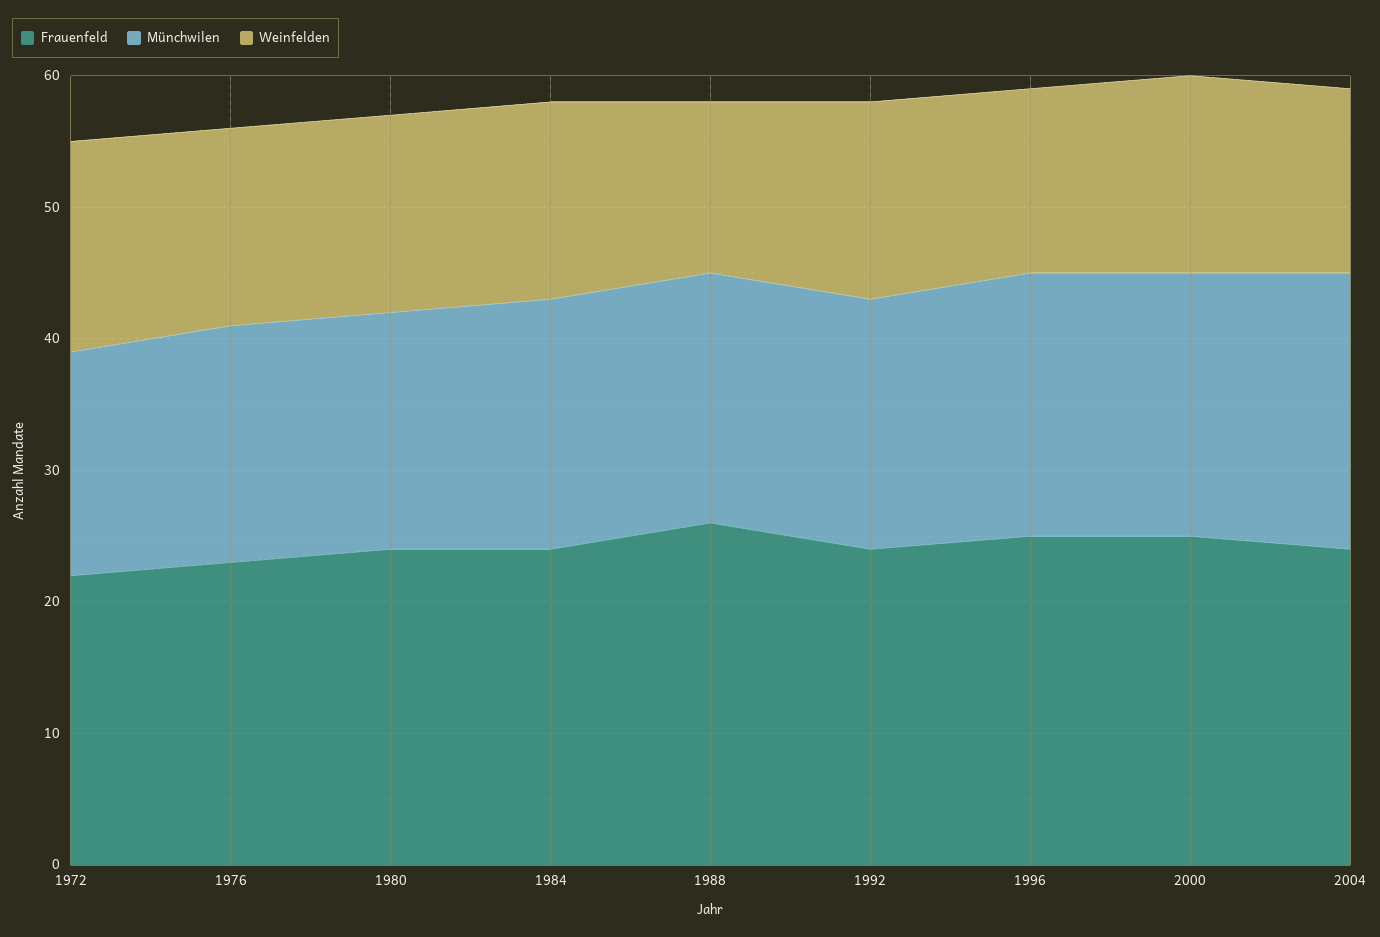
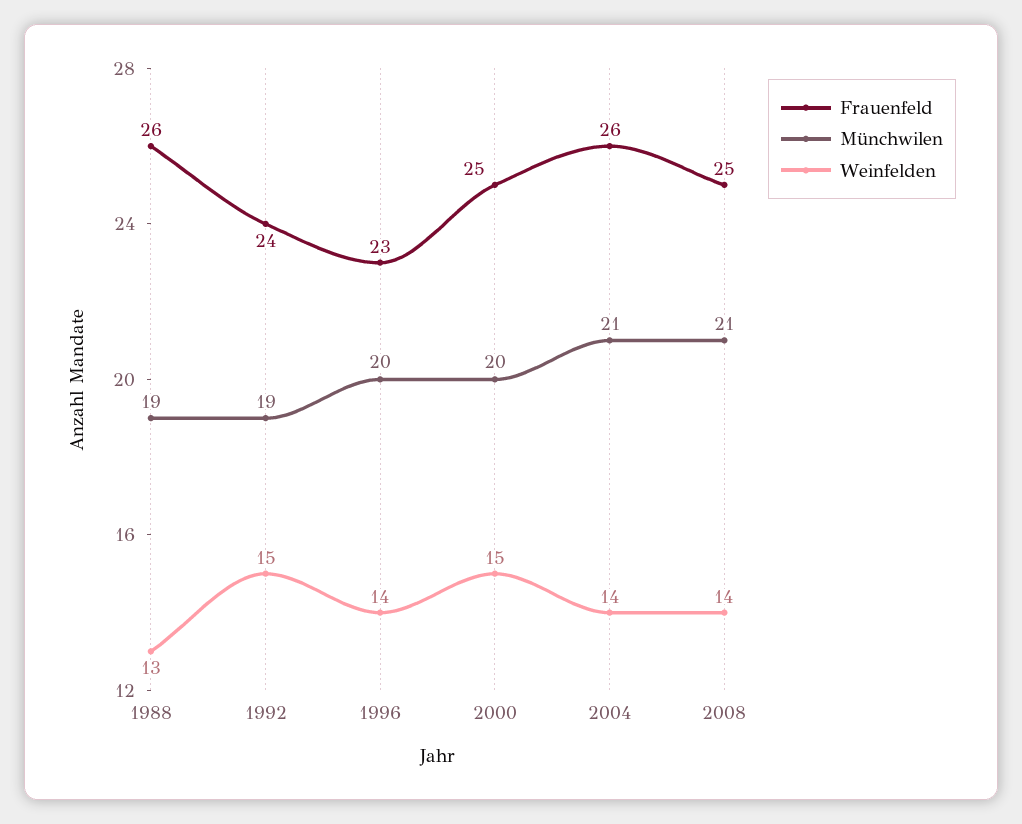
Frauenfeld, 1972: 22 -> none
Münchwilen, 1972: 17 -> none
Weinfelden, 1972: 16 -> none
Frauenfeld, 1976: 23 -> none
Münchwilen, 1976: 18 -> none
Weinfelden, 1976: 15 -> none
Frauenfeld, 1980: 24 -> none
Münchwilen, 1980: 18 -> none
Weinfelden, 1980: 15 -> none
Frauenfeld, 1984: 24 -> none
Münchwilen, 1984: 19 -> none
Weinfelden, 1984: 15 -> none
Frauenfeld, 1996: 25 -> 23
Frauenfeld, 2004: 24 -> 26
Frauenfeld, 2008: none -> 25
Münchwilen, 2008: none -> 21
Weinfelden, 2008: none -> 14

